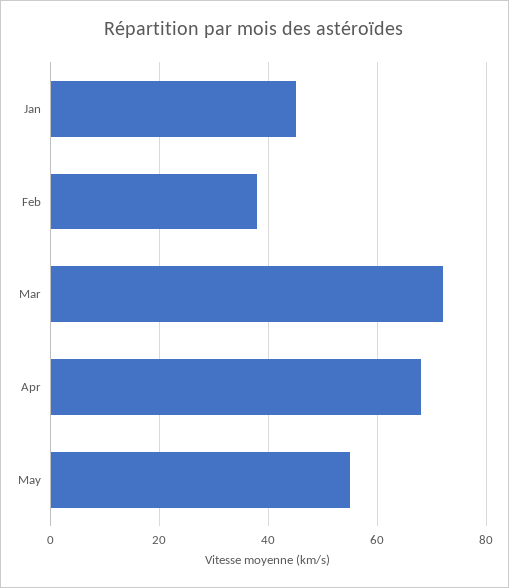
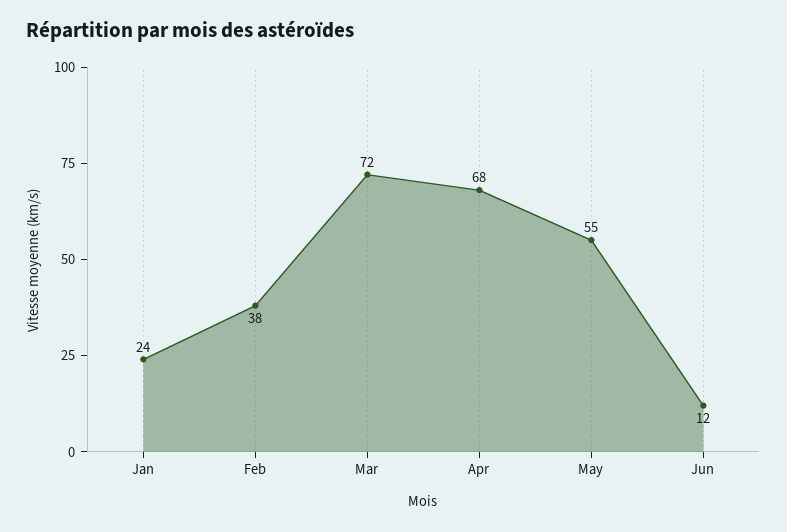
Jan: 45 -> 24
Jun: none -> 12

